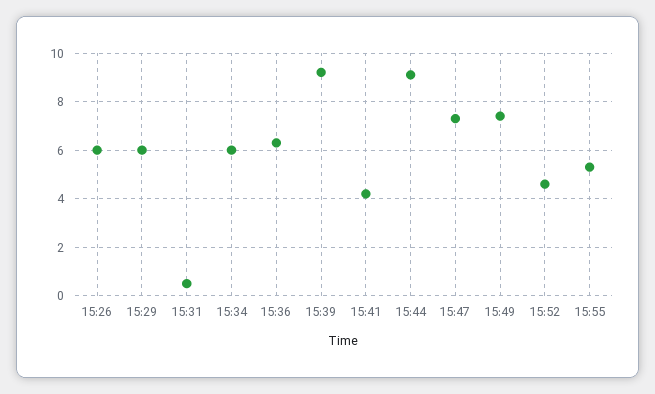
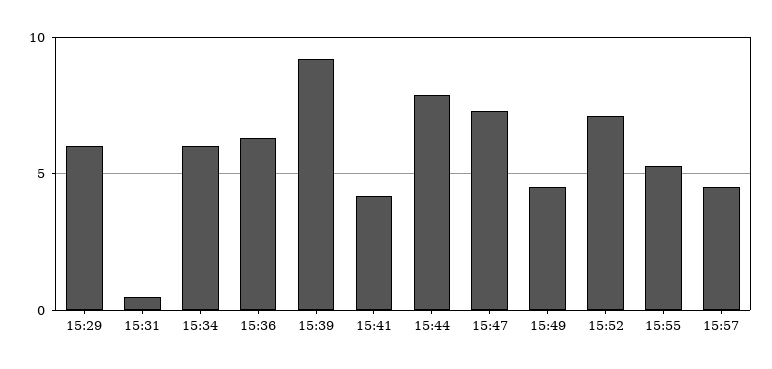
15:26: 6 -> none
15:44: 9 -> 8
15:49: 7.5 -> 4.5
15:52: 4.5 -> 7
15:57: none -> 4.5

